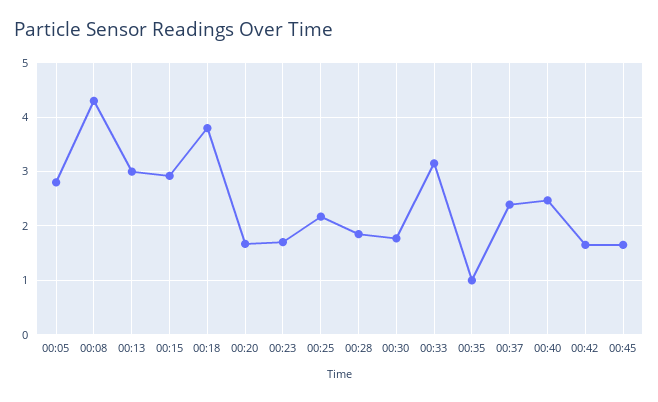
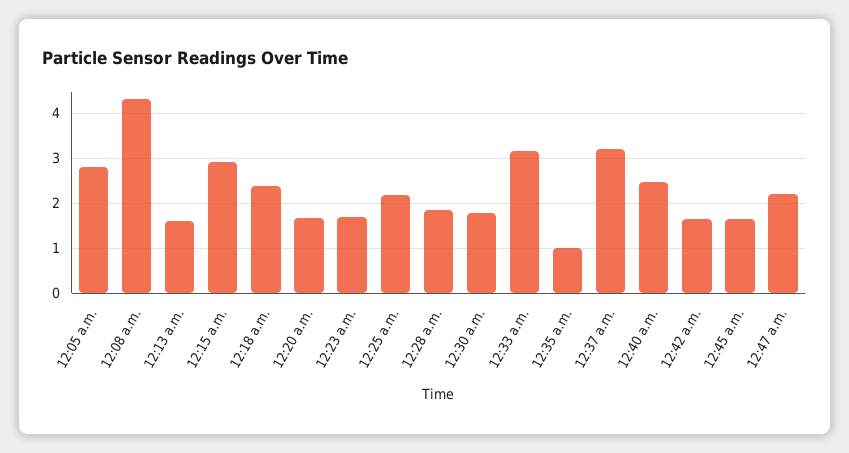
00:13: 3 -> 1.6
00:18: 3.8 -> 2.4
00:37: 2.4 -> 3.2
12:47 a.m.: none -> 2.2

